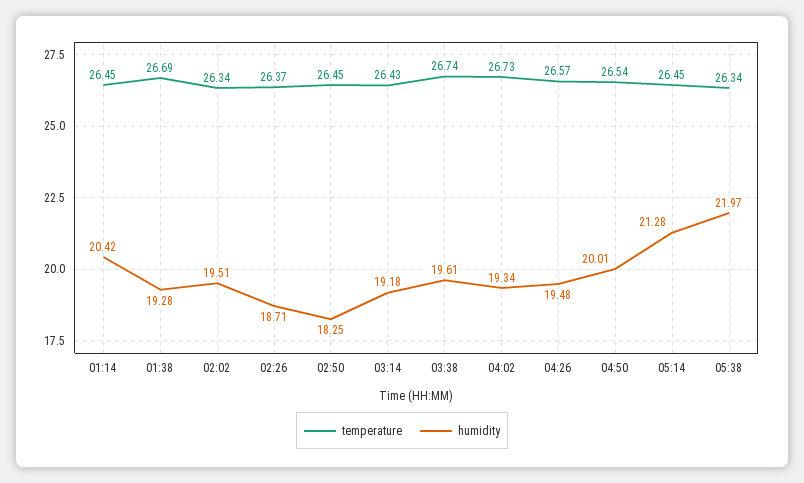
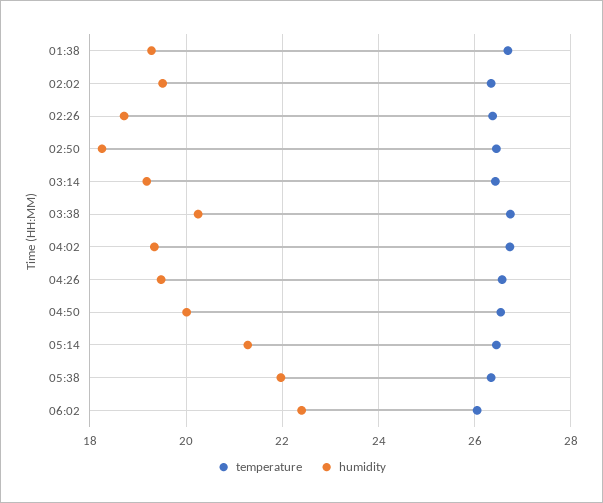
temperature, 01:14: 26.45 -> none
humidity, 01:14: 20.42 -> none
humidity, 03:38: 19.61 -> 20.2
temperature, 06:02: none -> 26
humidity, 06:02: none -> 22.4

